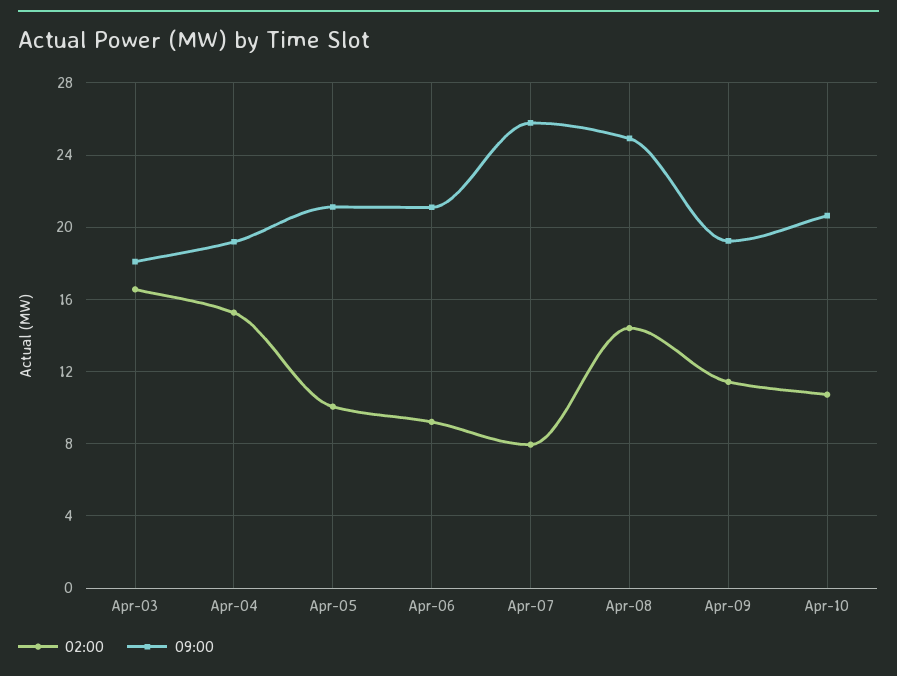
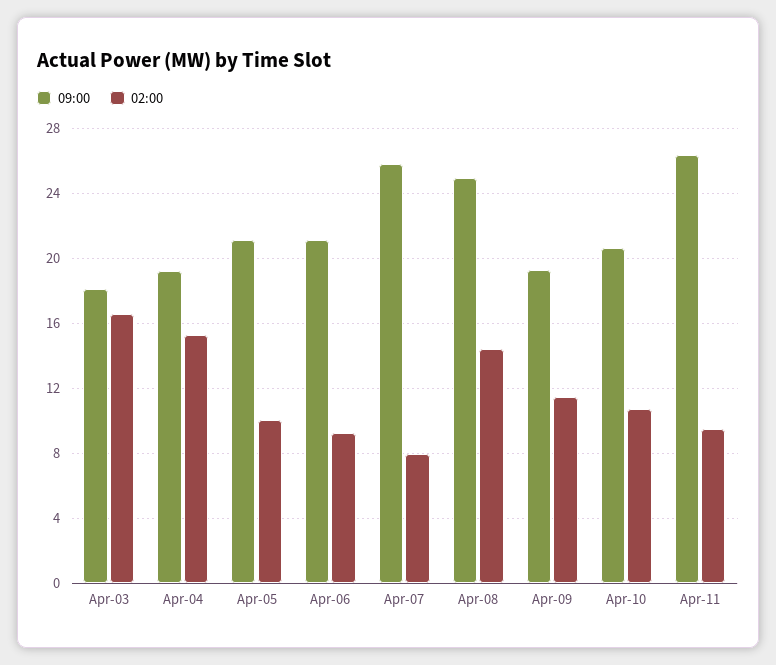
09:00, Apr-11: none -> 26.5
02:00, Apr-11: none -> 9.5

